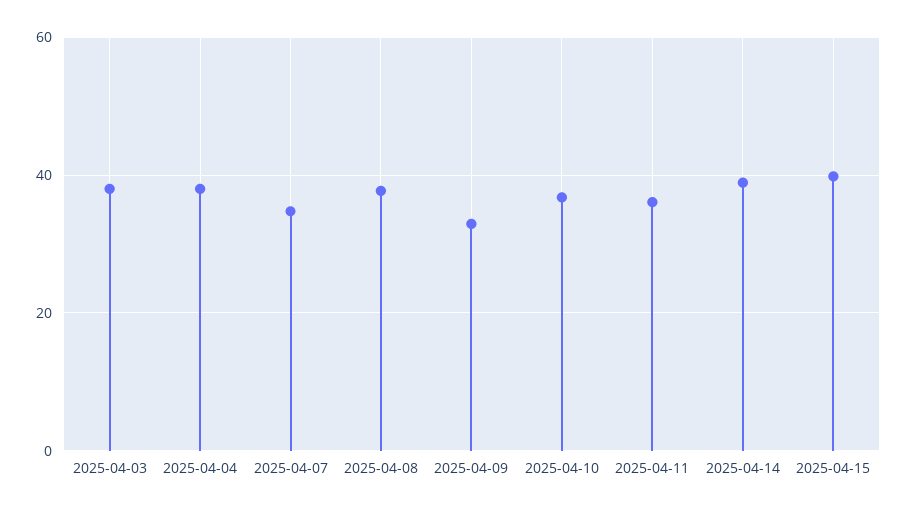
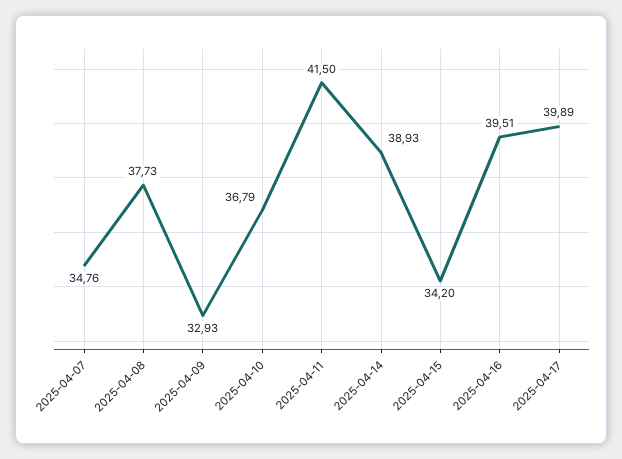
2025-04-03: 38 -> none
2025-04-04: 38 -> none
2025-04-11: 36 -> 41.5
2025-04-15: 40 -> 34.2
2025-04-16: none -> 39.51
2025-04-17: none -> 39.89

